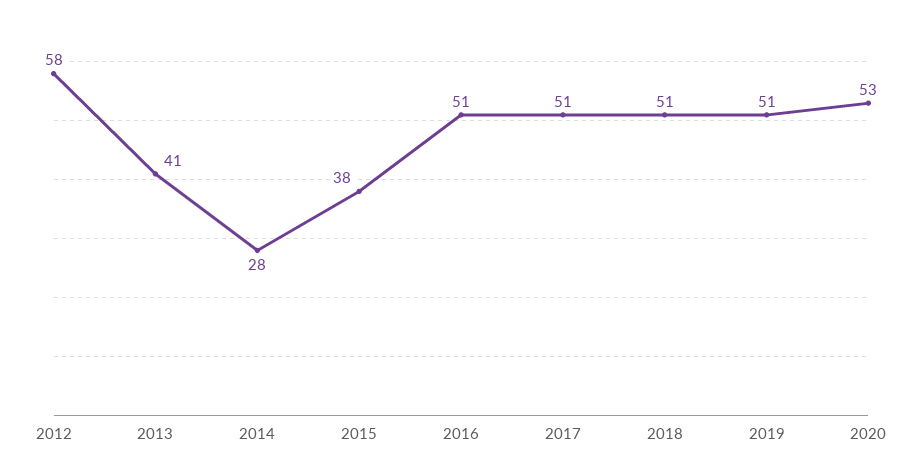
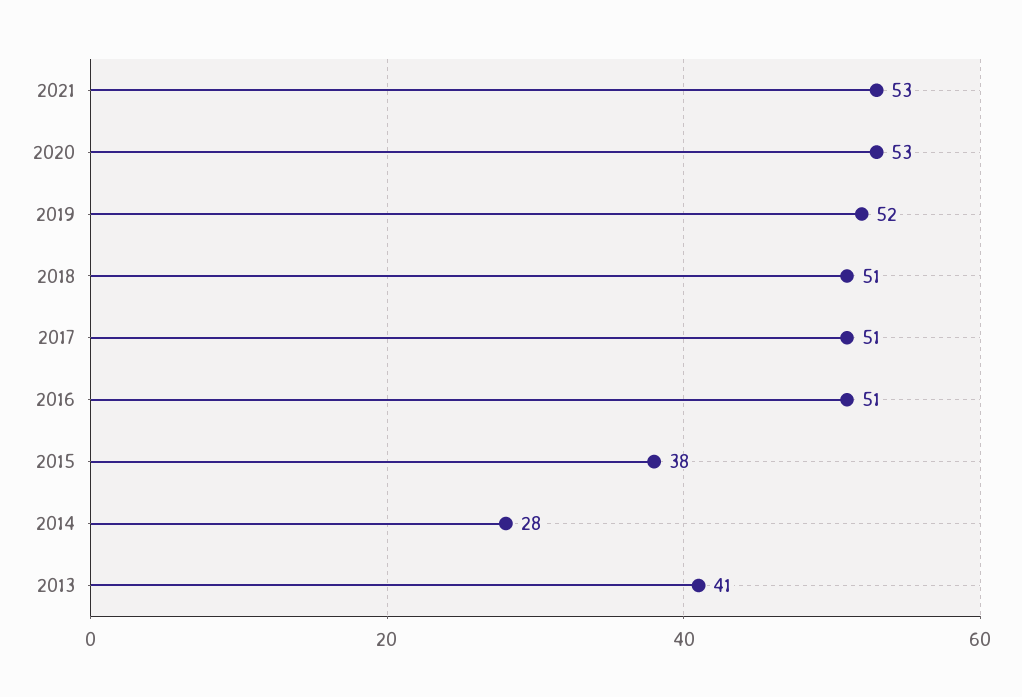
2012: 58 -> none
2019: 51 -> 52
2021: none -> 53

